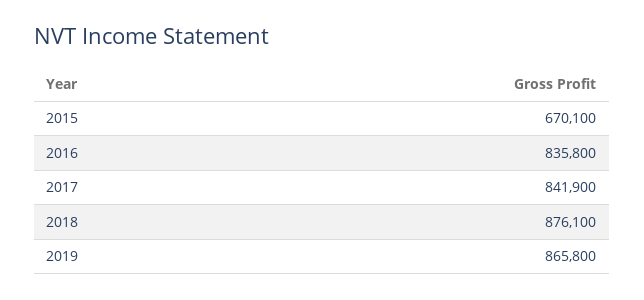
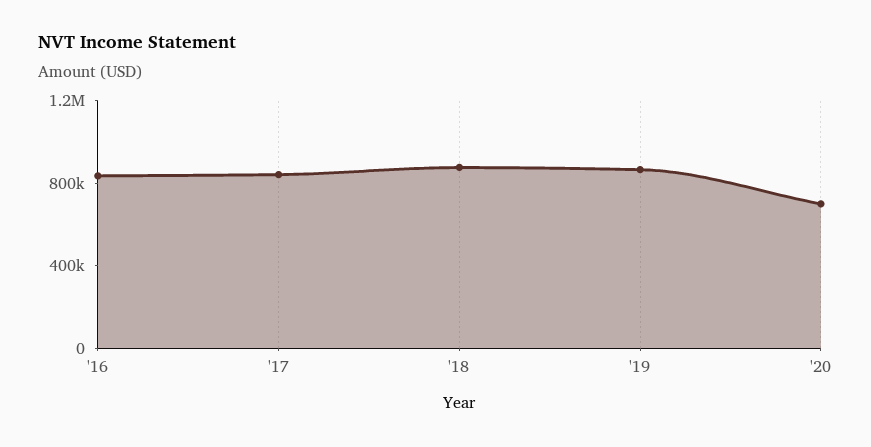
2015: 670100 -> none
'20: none -> 700000

